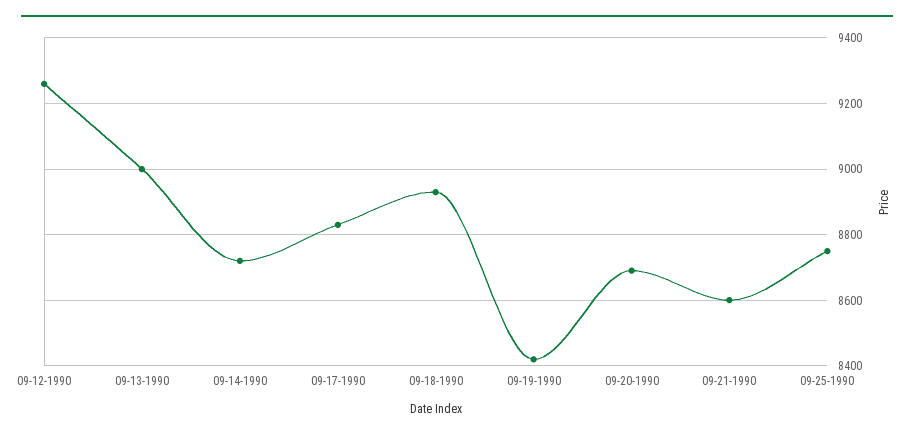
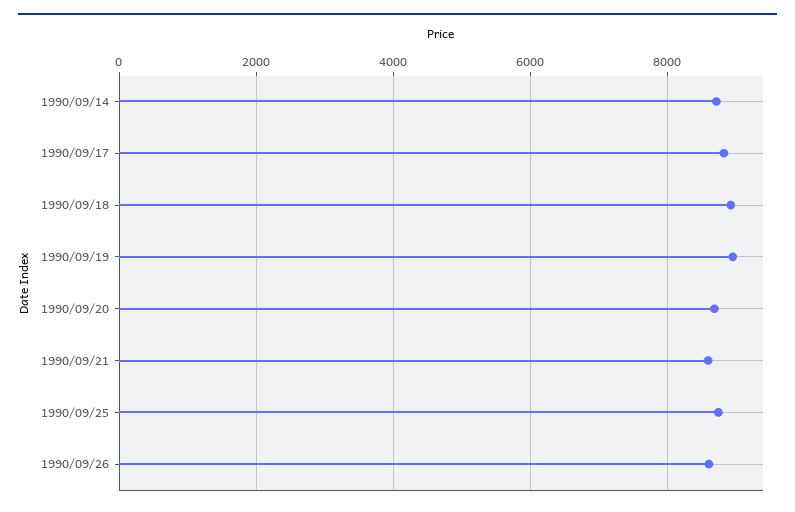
09-12-1990: 9260 -> none
09-13-1990: 9000 -> none
09-19-1990: 8420 -> 9000
1990/09/26: none -> 8600

